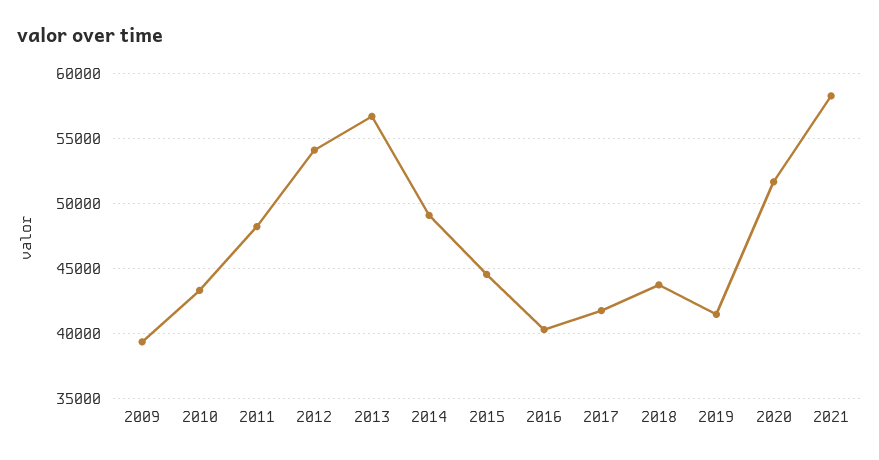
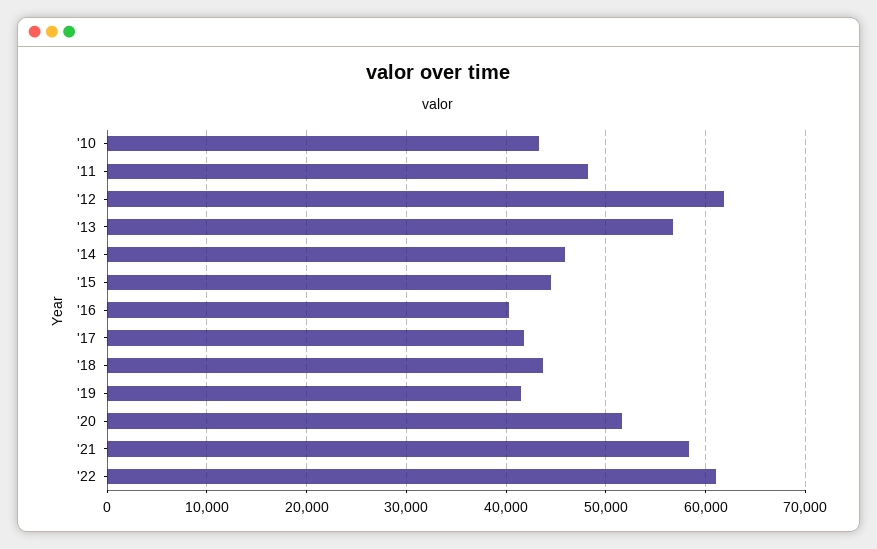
2009: 39500 -> none
2012: 54000 -> 62000
2014: 49000 -> 46000
'22: none -> 61000

